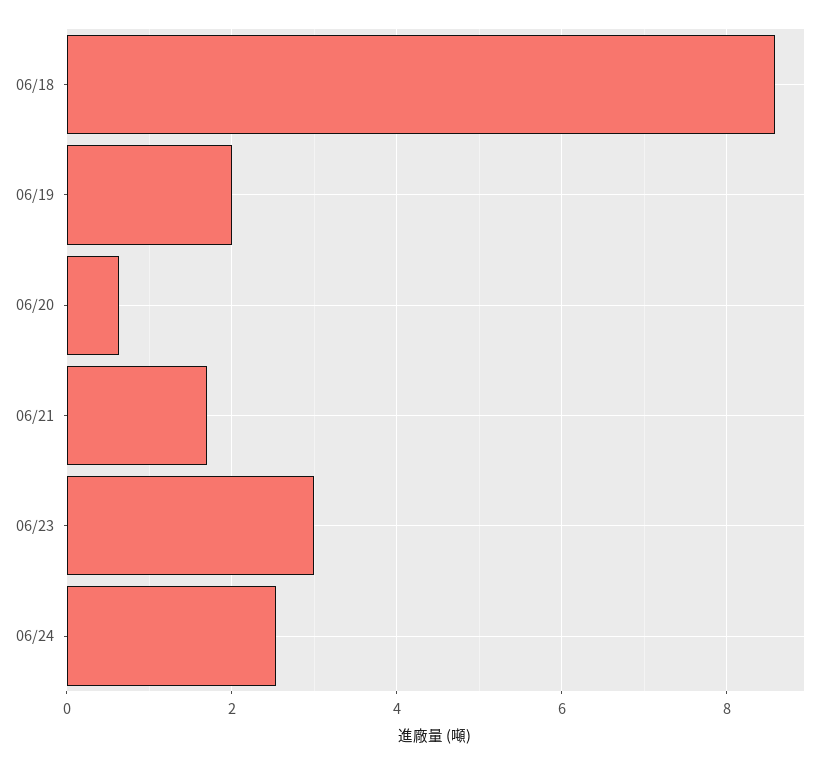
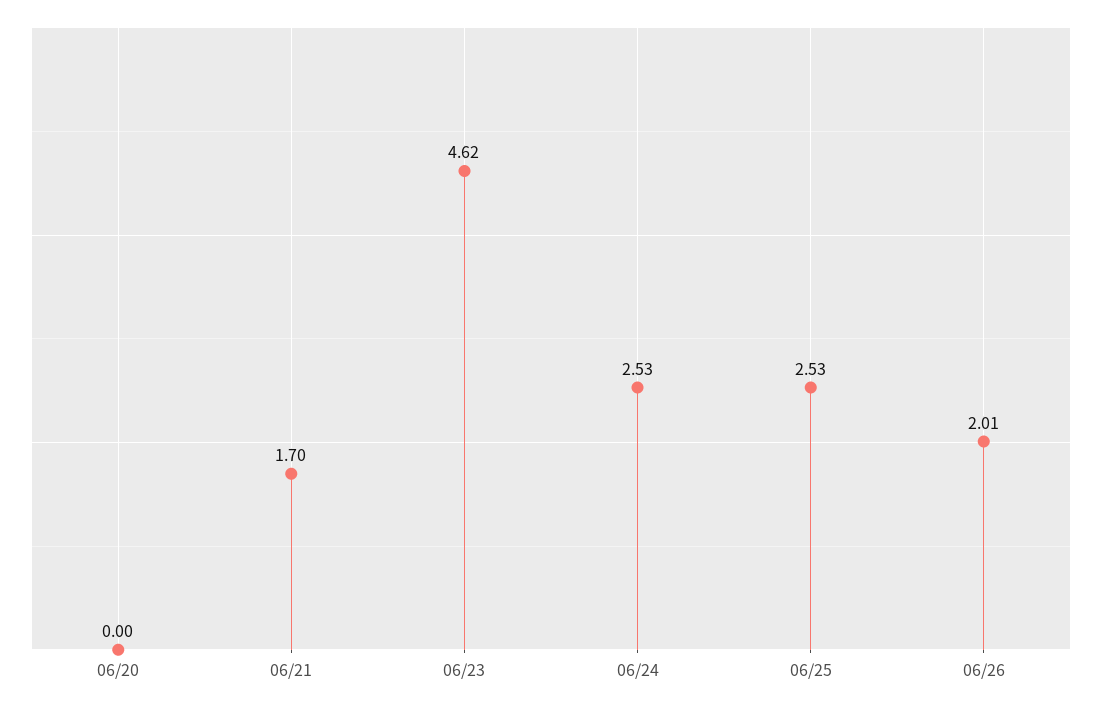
06/18: 8.6 -> none
06/19: 2 -> none
06/20: 0.6 -> 0
06/23: 3 -> 4.62
06/25: none -> 2.53
06/26: none -> 2.01

